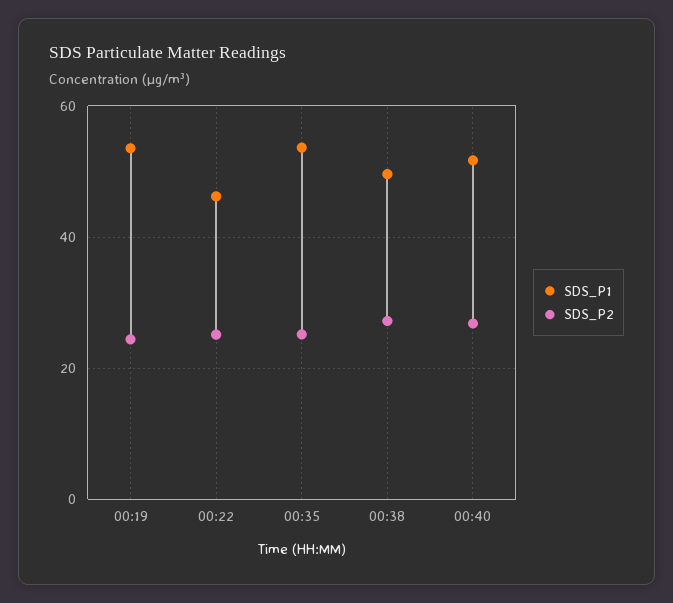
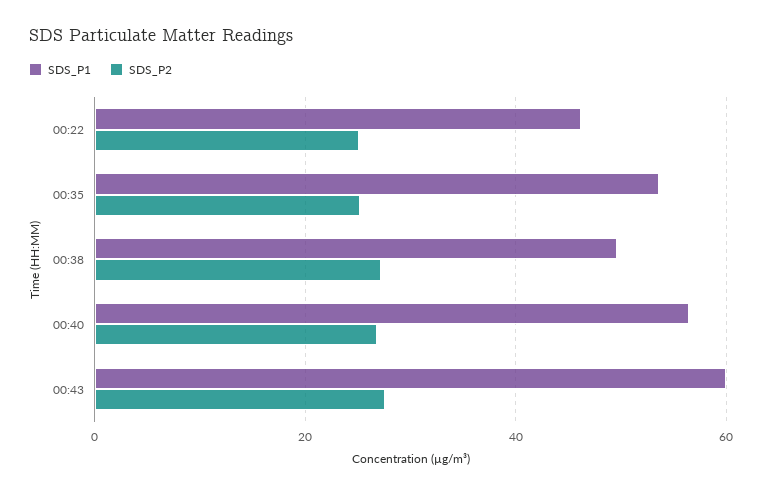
SDS_P1, 00:19: 54 -> none
SDS_P2, 00:19: 24 -> none
SDS_P1, 00:40: 52 -> 56
SDS_P1, 00:43: none -> 60
SDS_P2, 00:43: none -> 28

